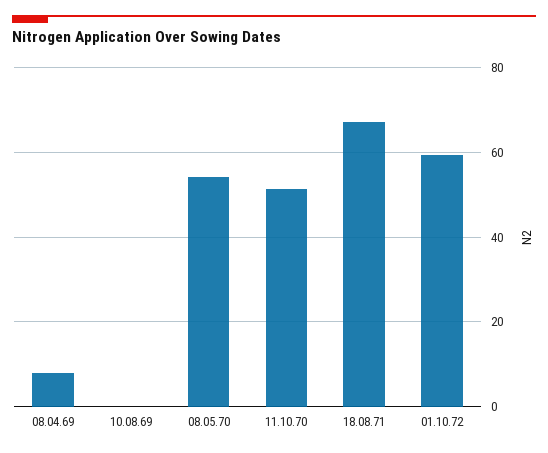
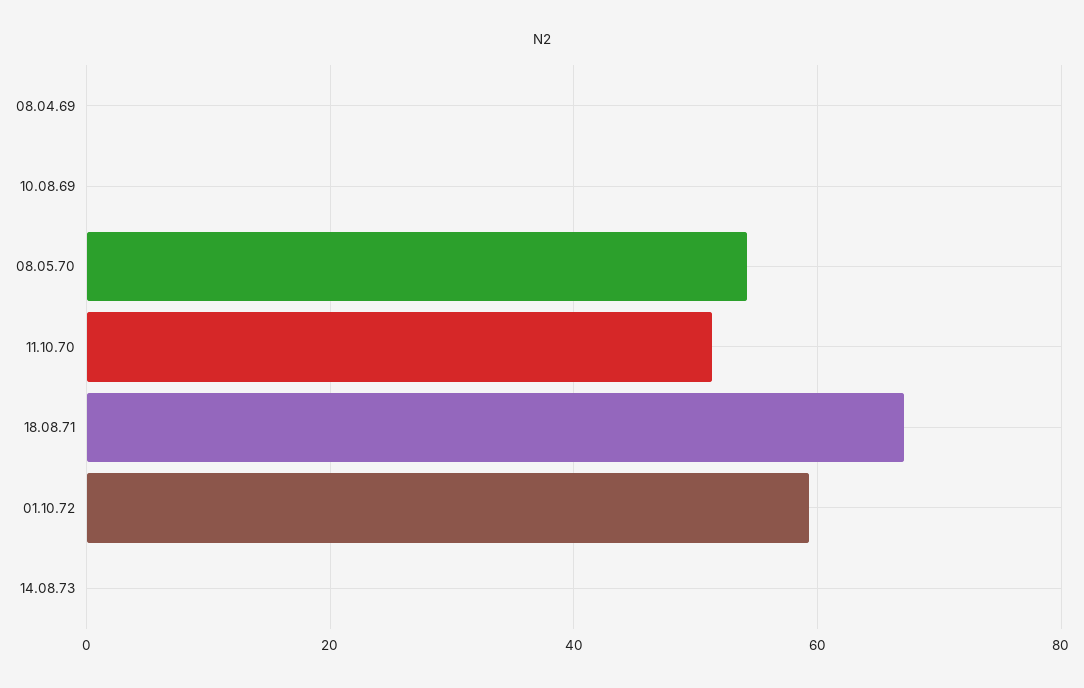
08.04.69: 8 -> 0
14.08.73: none -> 0

